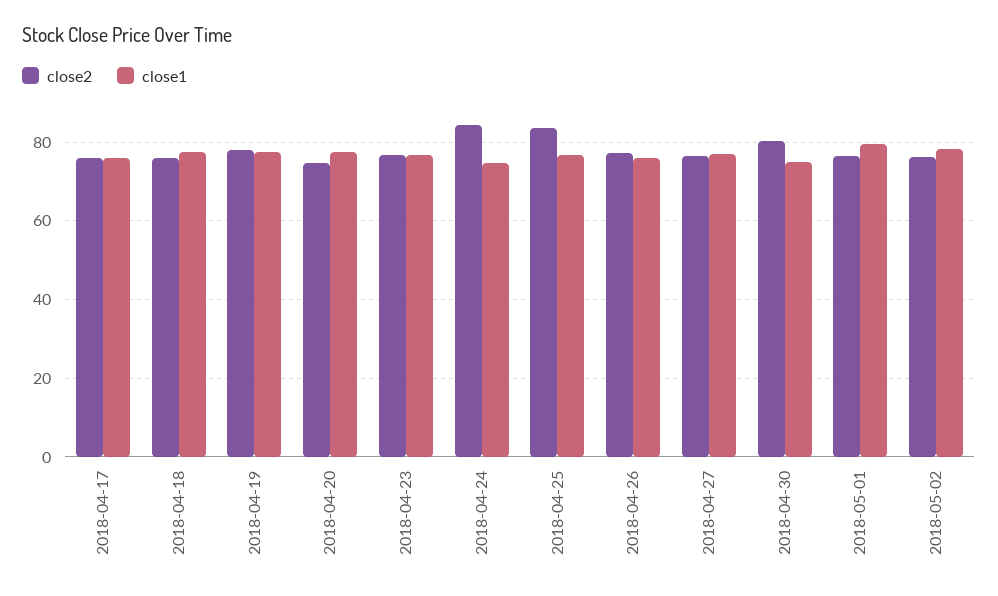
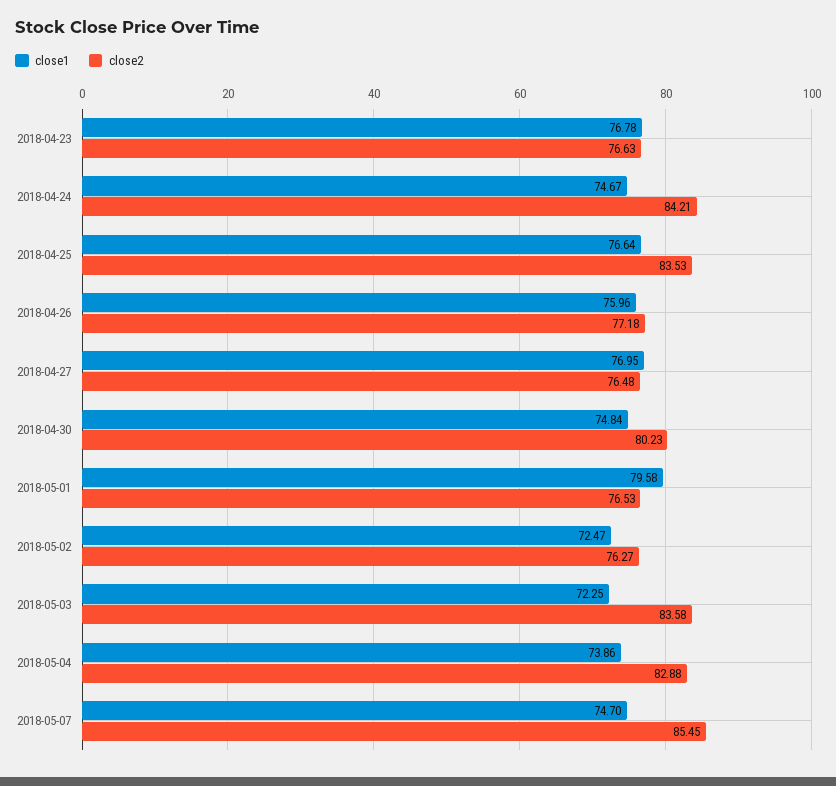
close2, 2018-04-17: 76 -> none
close1, 2018-04-17: 76 -> none
close2, 2018-04-18: 76 -> none
close1, 2018-04-18: 78 -> none
close2, 2018-04-19: 78 -> none
close1, 2018-04-19: 78 -> none
close2, 2018-04-20: 74 -> none
close1, 2018-04-20: 78 -> none
close1, 2018-05-02: 78 -> 72.47
close1, 2018-05-03: none -> 72.25
close2, 2018-05-03: none -> 83.58
close1, 2018-05-04: none -> 73.86
close2, 2018-05-04: none -> 82.88
close1, 2018-05-07: none -> 74.7
close2, 2018-05-07: none -> 85.45

